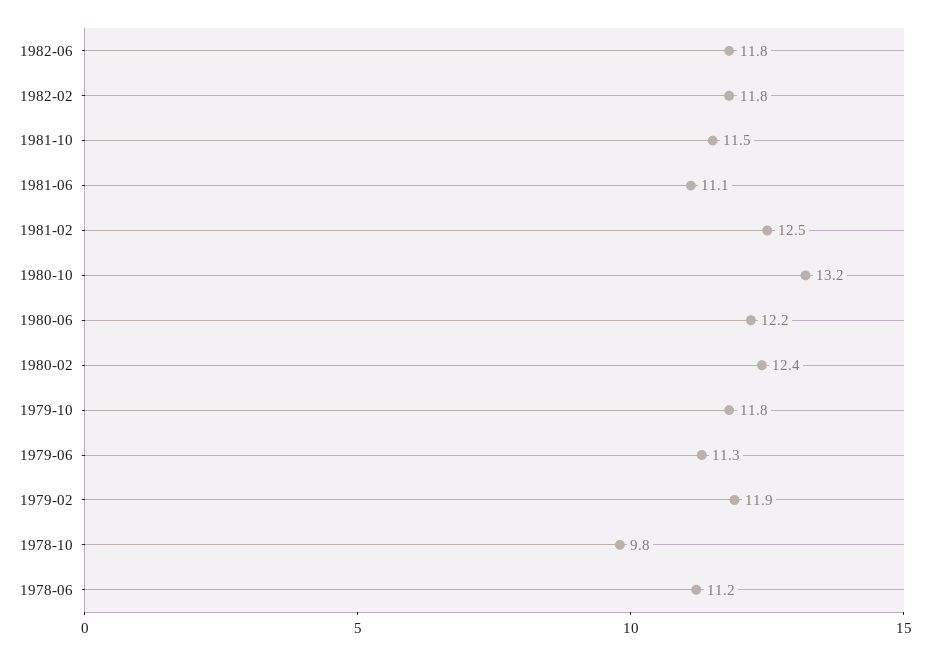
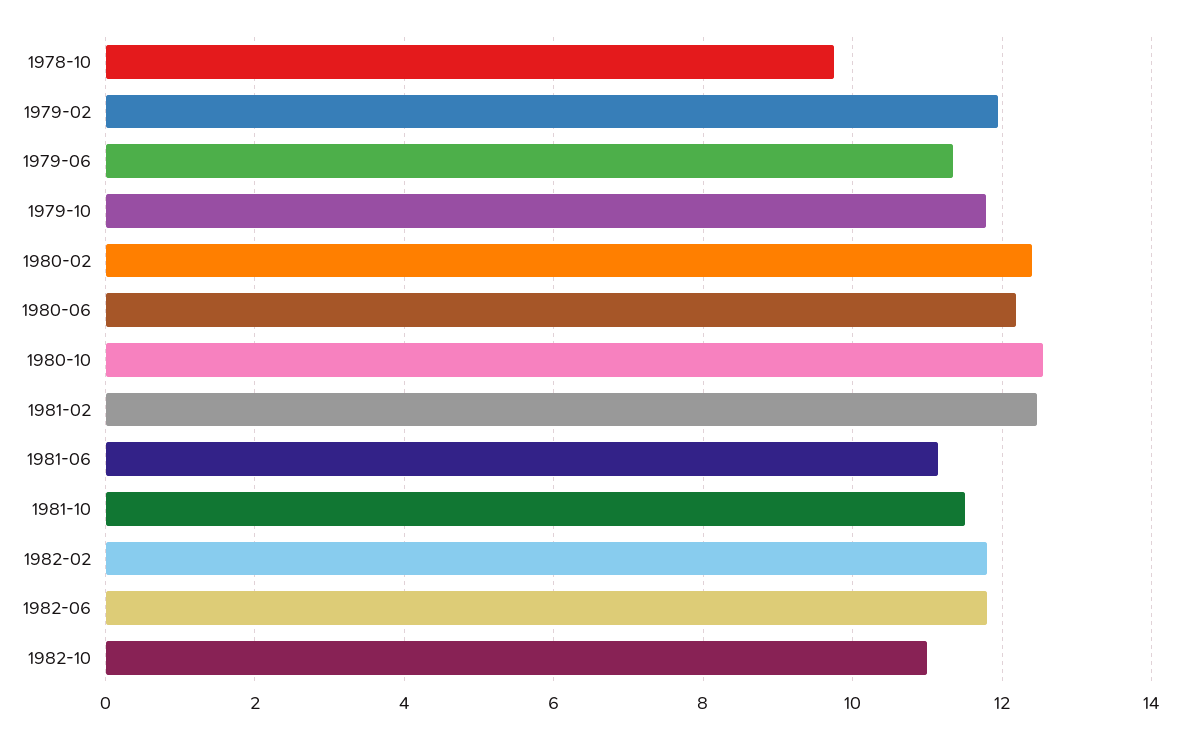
1980-10: 13.2 -> 12.6
1978-06: 11.2 -> none
1982-10: none -> 11

